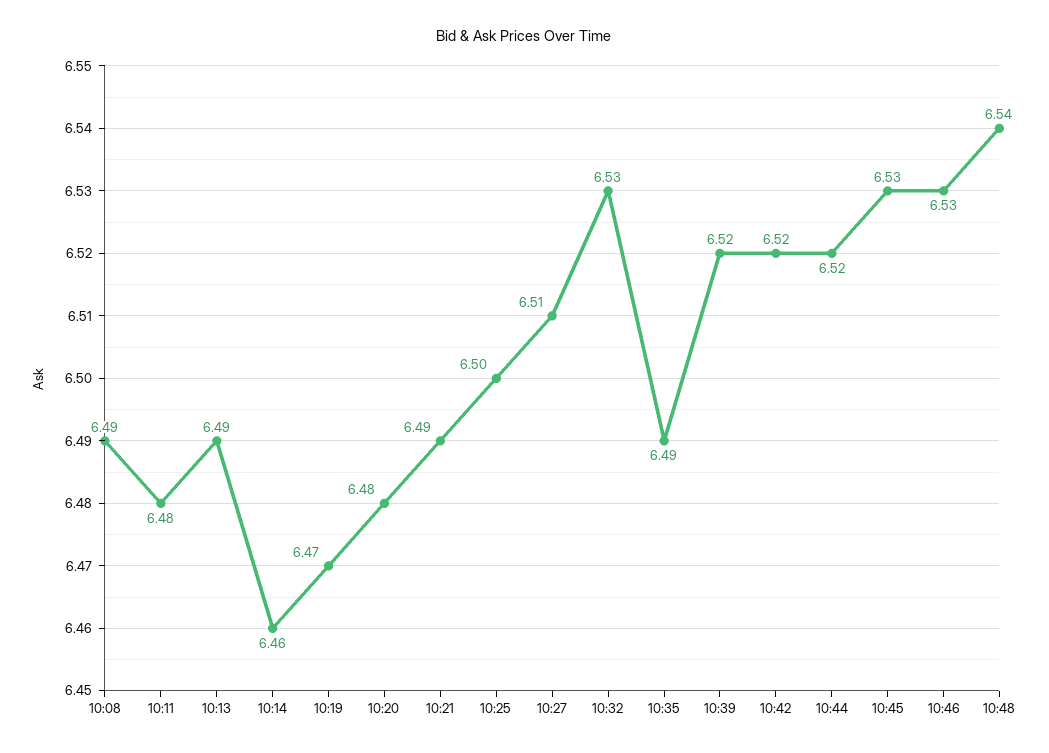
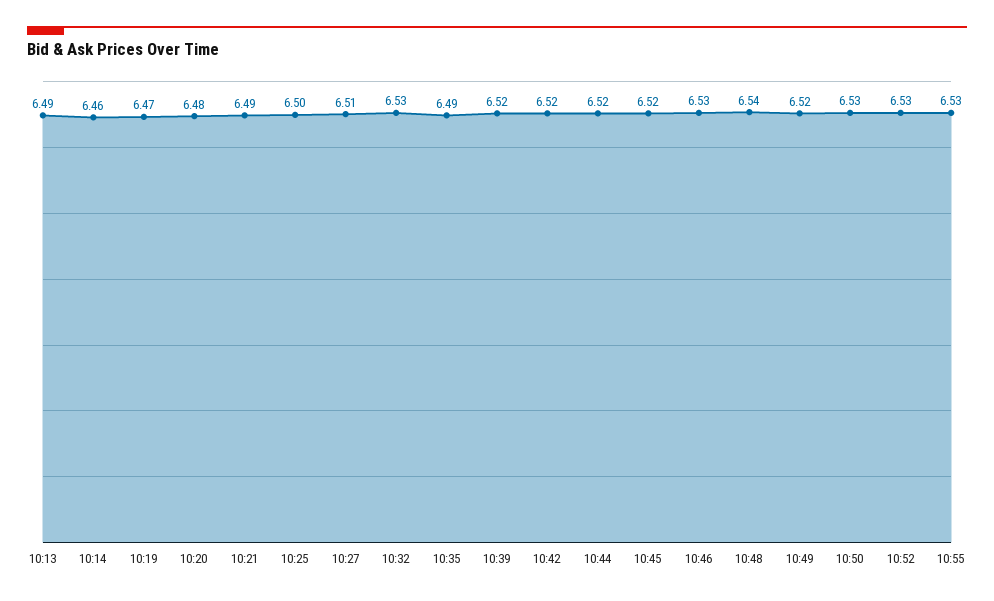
10:08: 6.49 -> none
10:11: 6.48 -> none
10:45: 6.53 -> 6.52
10:49: none -> 6.52
10:50: none -> 6.53
10:52: none -> 6.53
10:55: none -> 6.53

